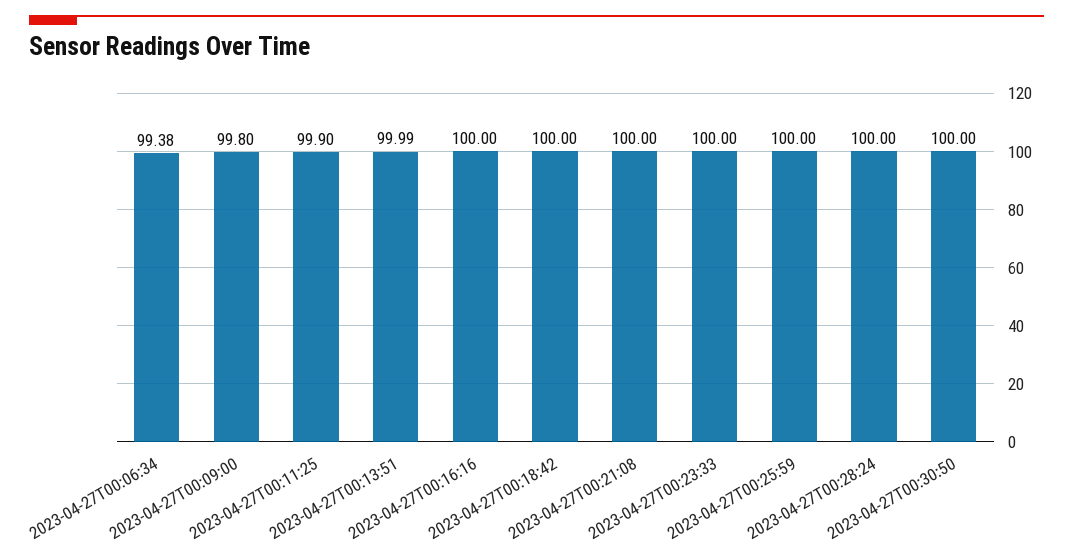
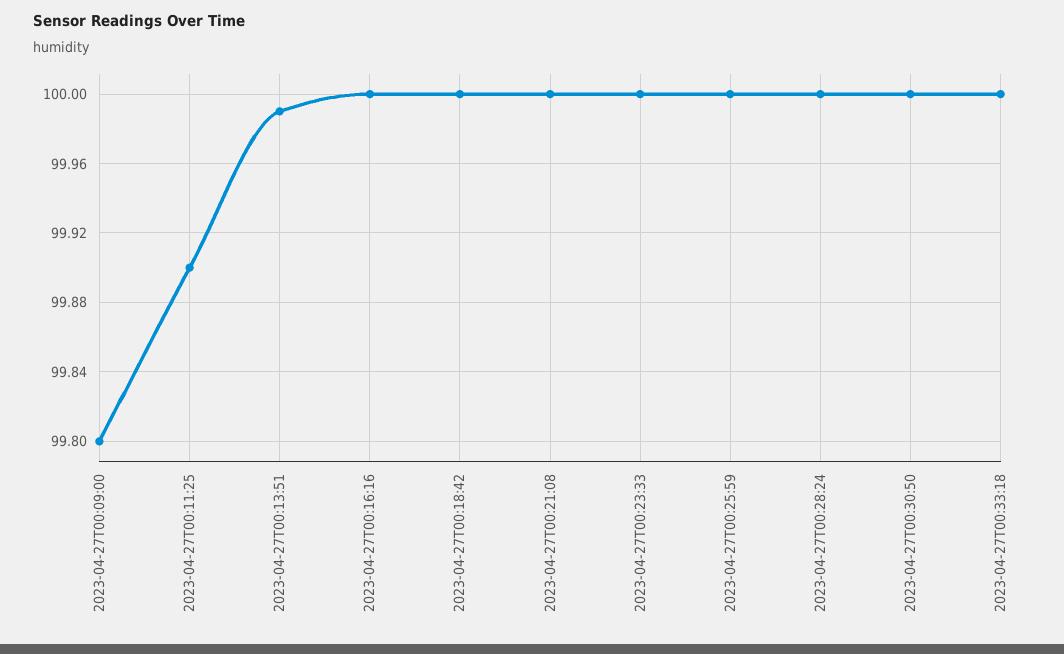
2023-04-27T00:06:34: 99.38 -> none
2023-04-27T00:33:18: none -> 100

